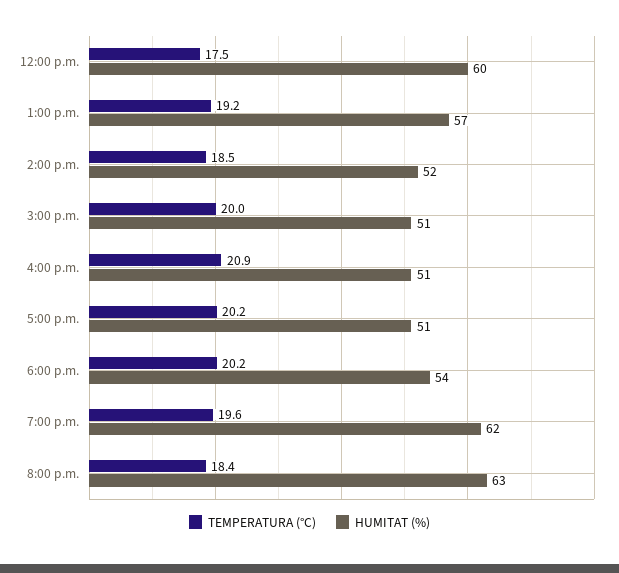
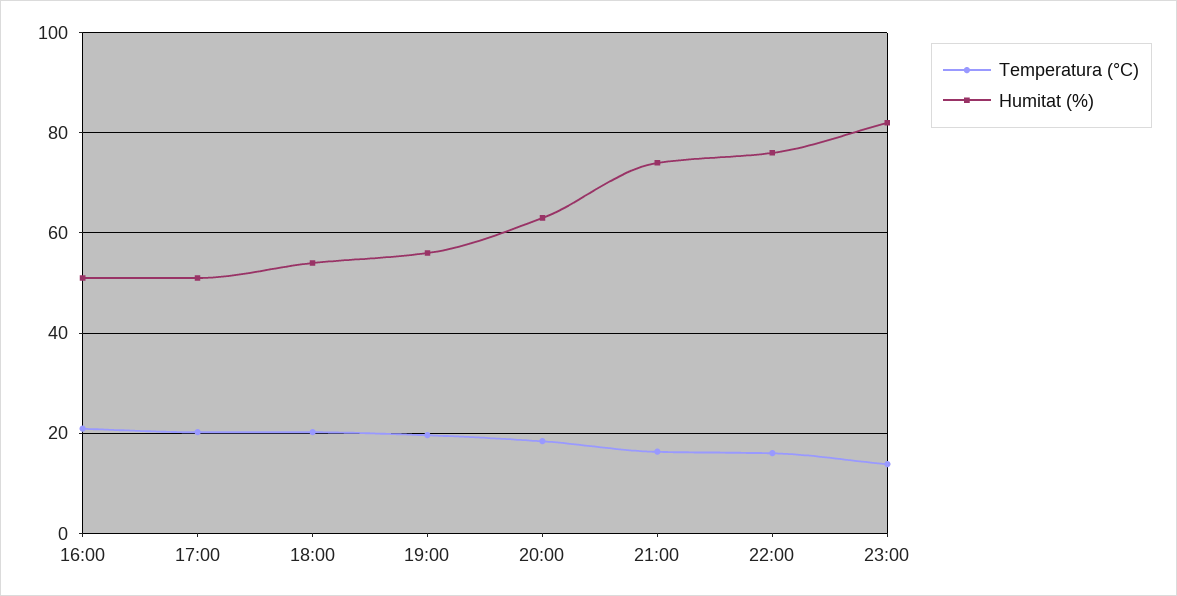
TEMPERATURA (°C), 12:00 p.m.: 17.5 -> none
HUMITAT (%), 12:00 p.m.: 60 -> none
TEMPERATURA (°C), 1:00 p.m.: 19.2 -> none
HUMITAT (%), 1:00 p.m.: 57 -> none
TEMPERATURA (°C), 2:00 p.m.: 18.5 -> none
HUMITAT (%), 2:00 p.m.: 52 -> none
TEMPERATURA (°C), 3:00 p.m.: 20 -> none
HUMITAT (%), 3:00 p.m.: 51 -> none
HUMITAT (%), 7:00 p.m.: 62 -> 56
TEMPERATURA (°C), 21:00: none -> 16
HUMITAT (%), 21:00: none -> 74
TEMPERATURA (°C), 22:00: none -> 16
HUMITAT (%), 22:00: none -> 76
TEMPERATURA (°C), 23:00: none -> 14
HUMITAT (%), 23:00: none -> 82

